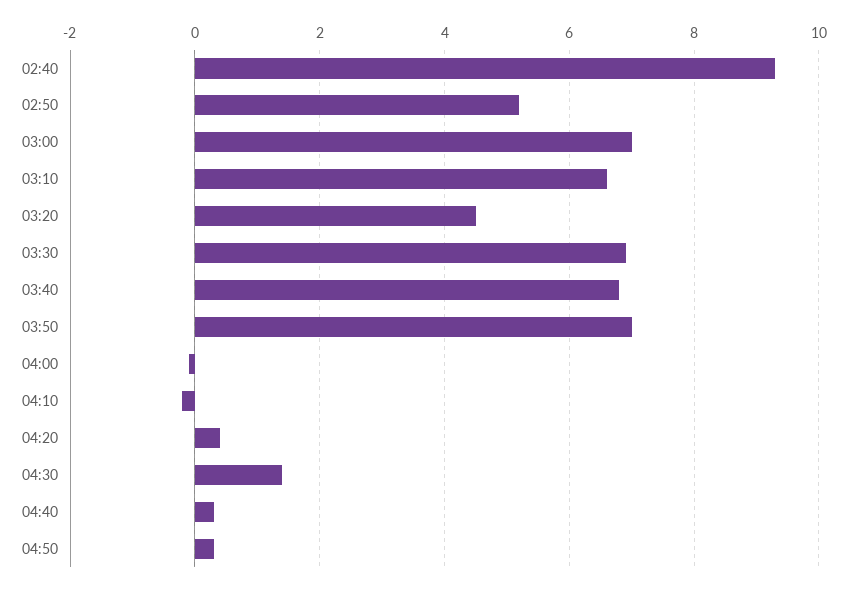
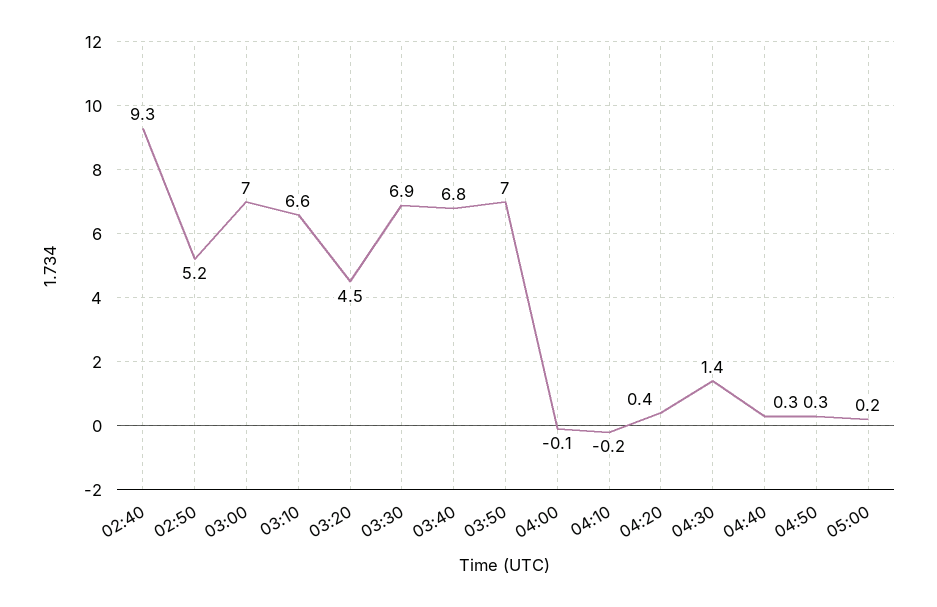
05:00: none -> 0.2

